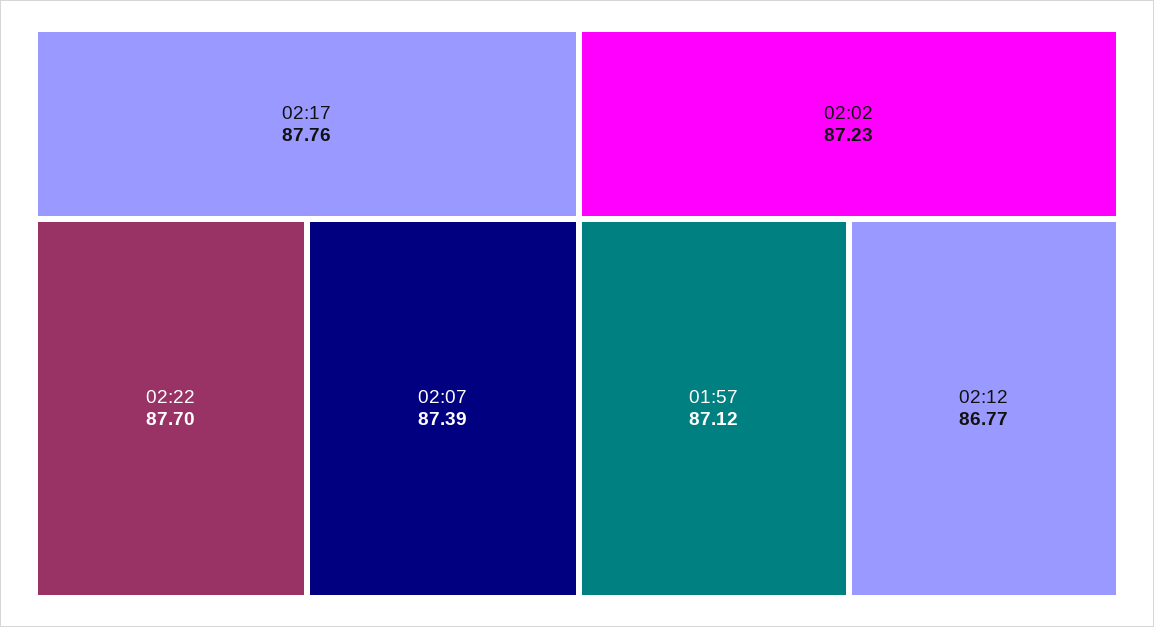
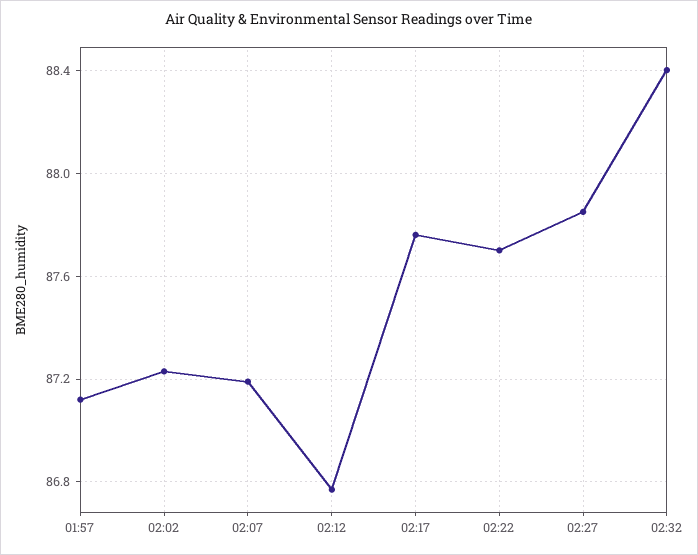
02:07: 87.39 -> 87.2
02:27: none -> 87.85
02:32: none -> 88.4

